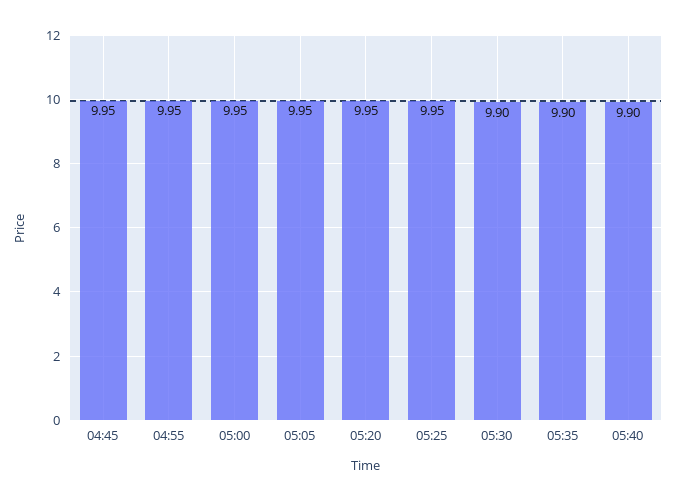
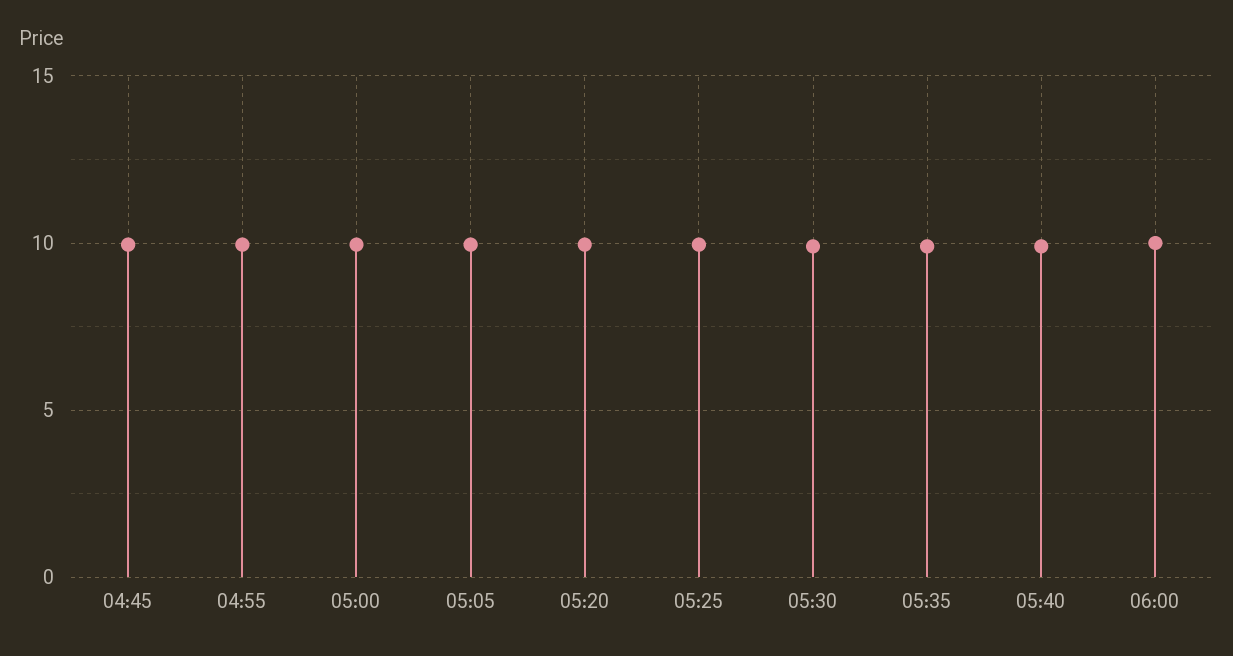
06:00: none -> 10

